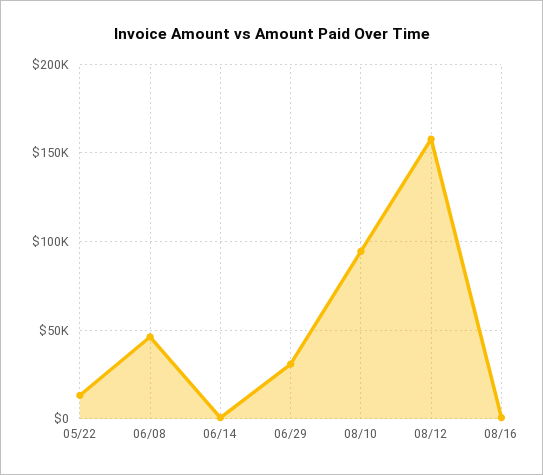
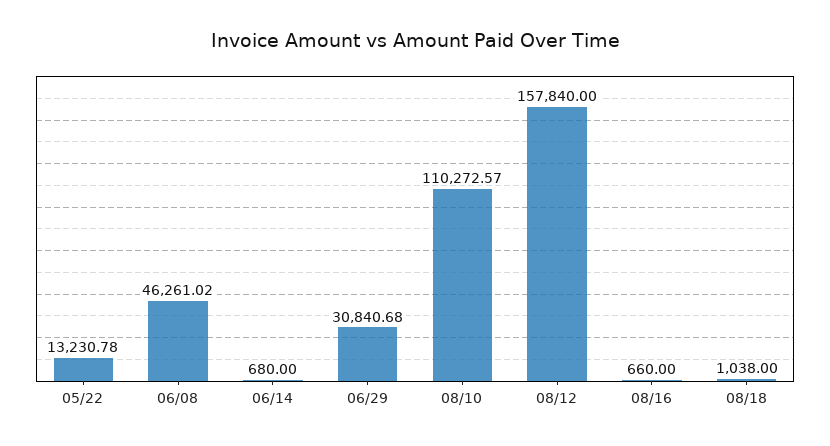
08/10: 95000 -> 110272.57
08/18: none -> 1038

